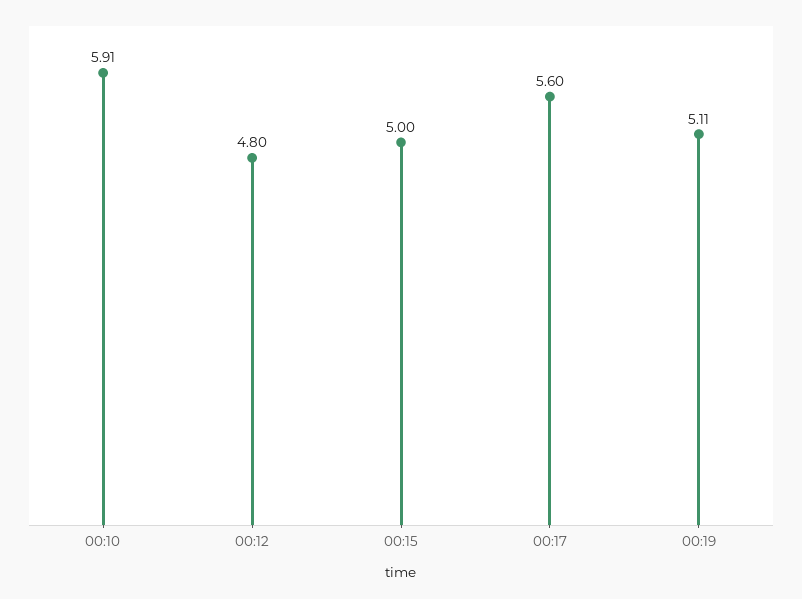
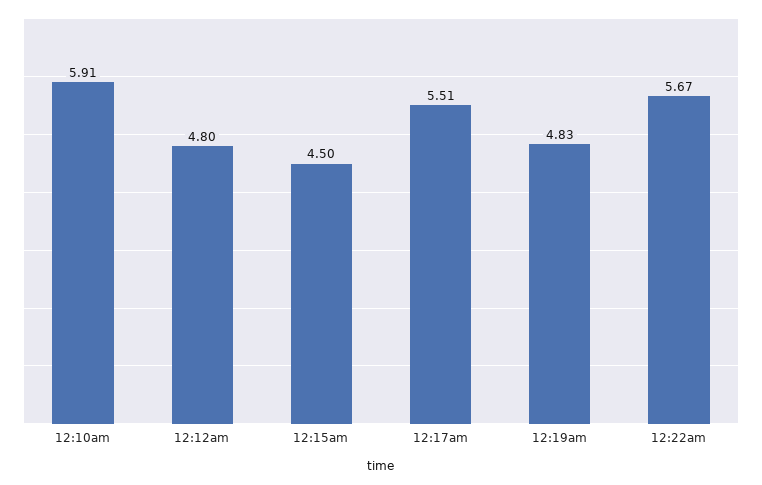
00:15: 5 -> 4.5
00:17: 5.6 -> 5.51
00:19: 5.11 -> 4.83
12:22am: none -> 5.67

